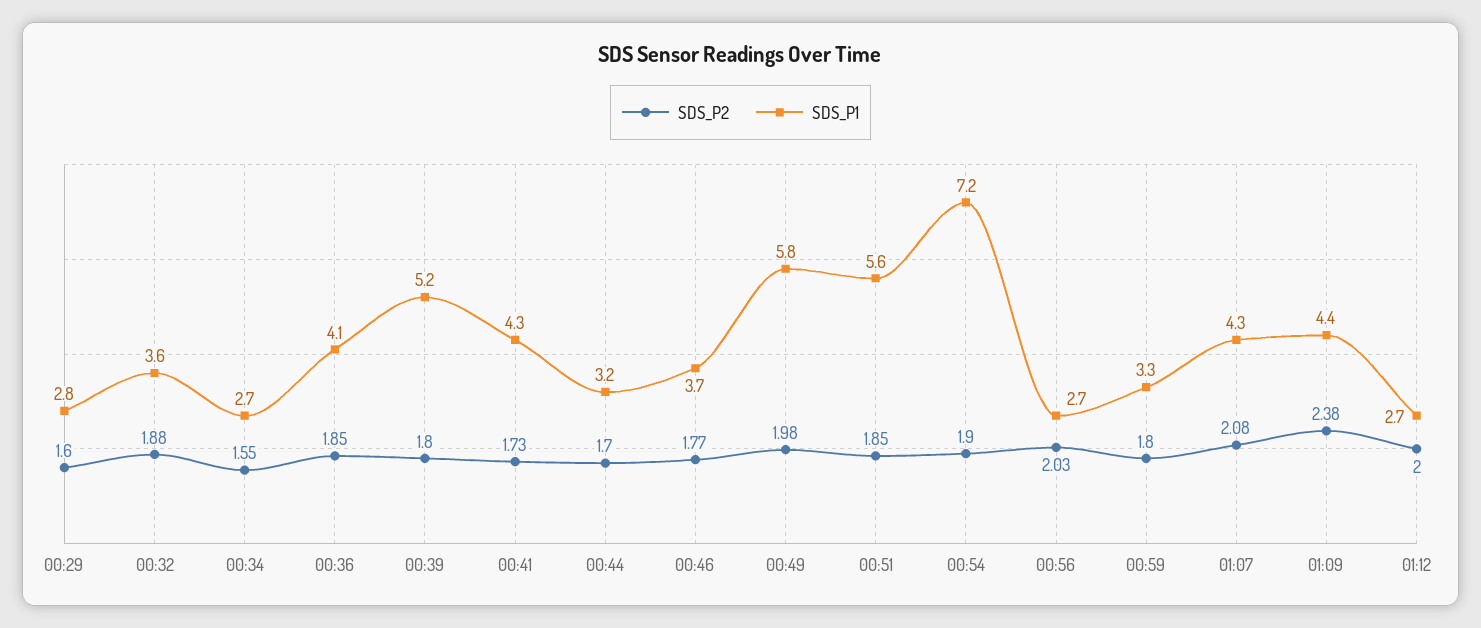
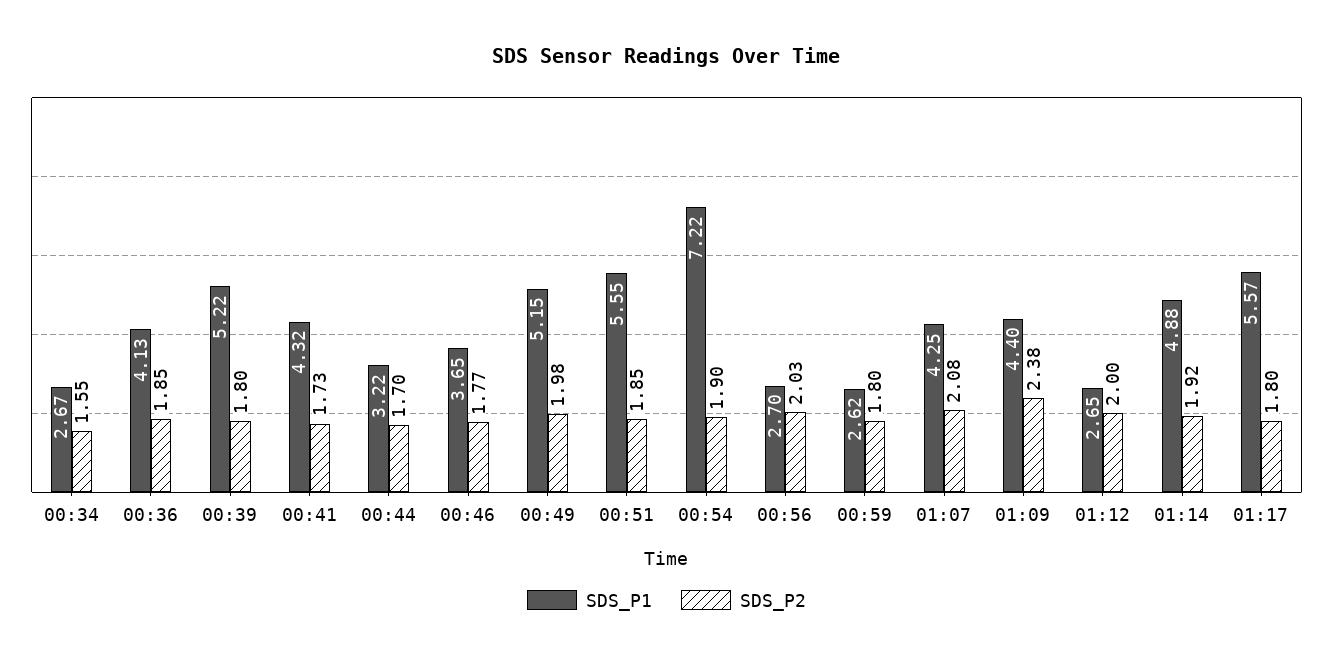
SDS_P2, 00:29: 1.6 -> none
SDS_P1, 00:29: 2.8 -> none
SDS_P2, 00:32: 1.88 -> none
SDS_P1, 00:32: 3.6 -> none
SDS_P1, 00:49: 5.8 -> 5.15
SDS_P1, 00:59: 3.3 -> 2.62
SDS_P1, 01:14: none -> 4.88
SDS_P2, 01:14: none -> 1.92
SDS_P1, 01:17: none -> 5.57
SDS_P2, 01:17: none -> 1.8

